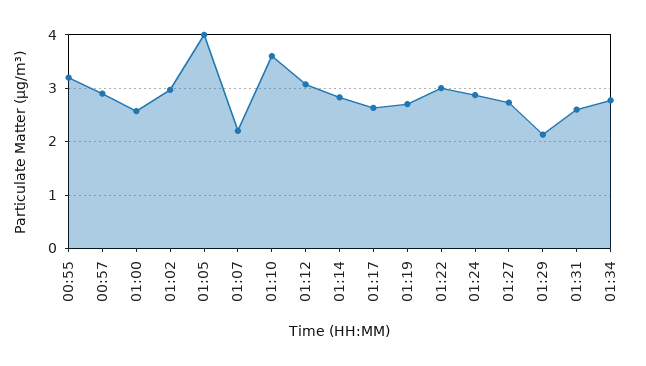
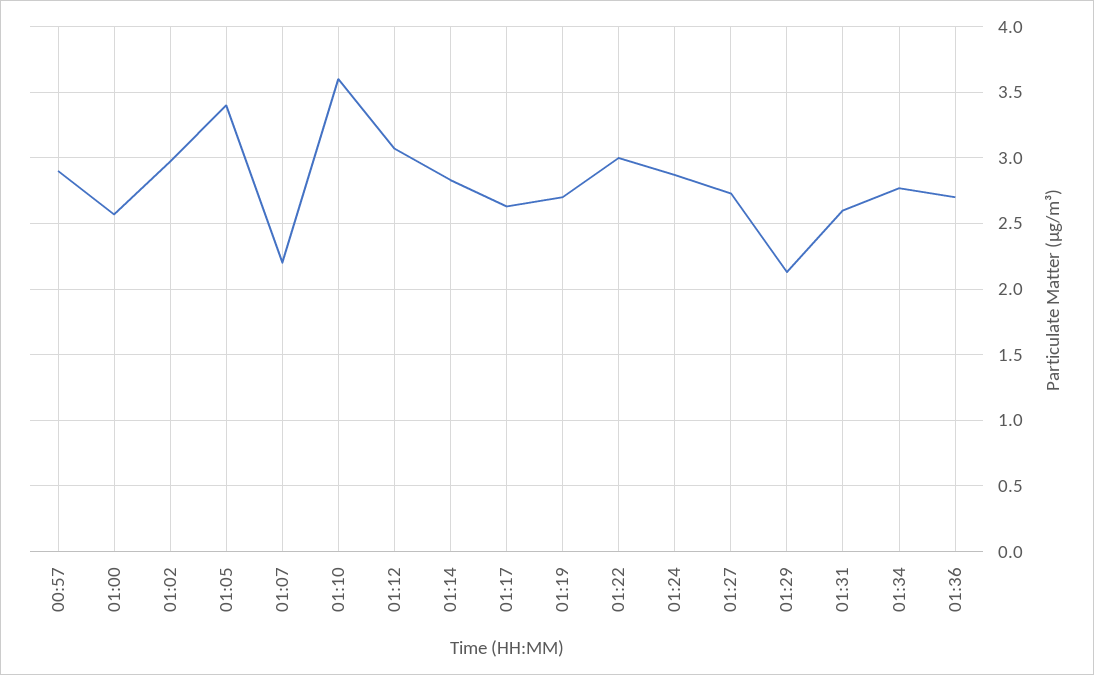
00:55: 3.2 -> none
01:05: 4 -> 3.4
01:36: none -> 2.7

